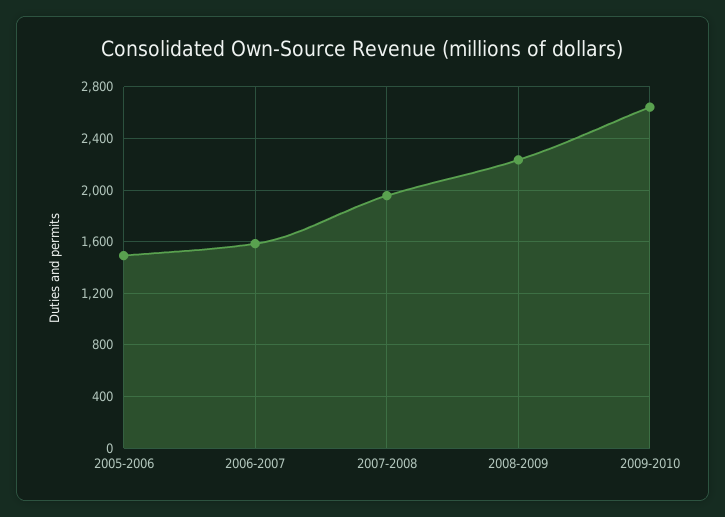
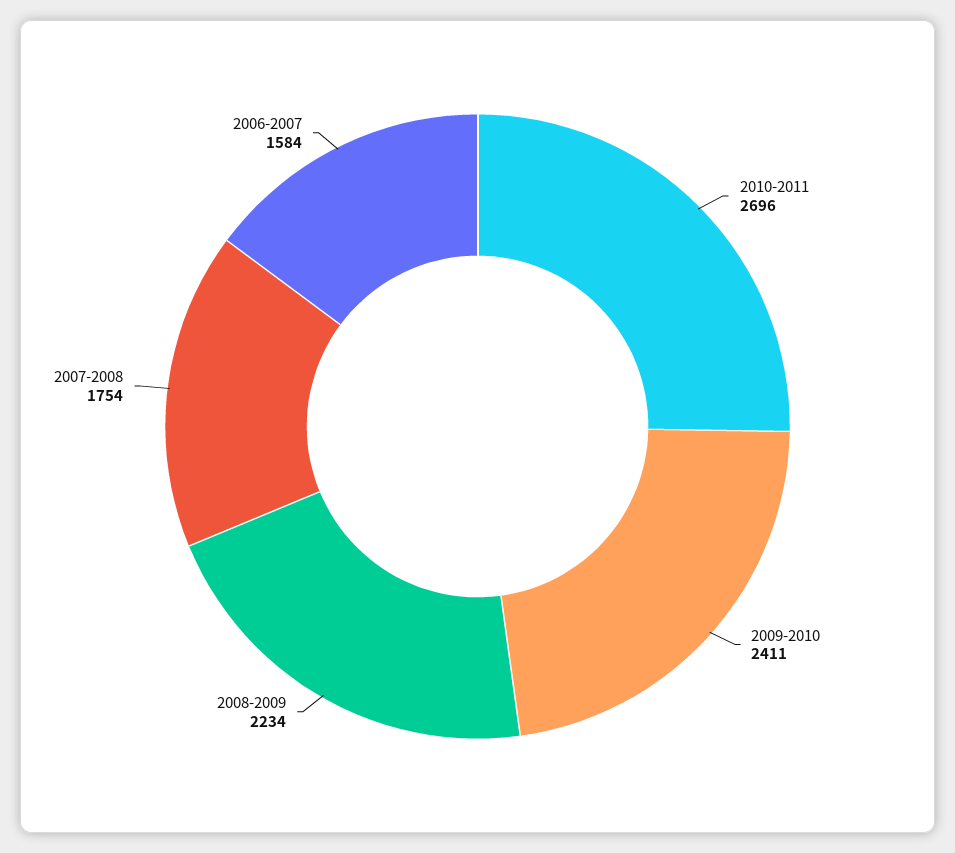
2005-2006: 1500 -> none
2007-2008: 1950 -> 1754
2009-2010: 2650 -> 2411
2010-2011: none -> 2696

